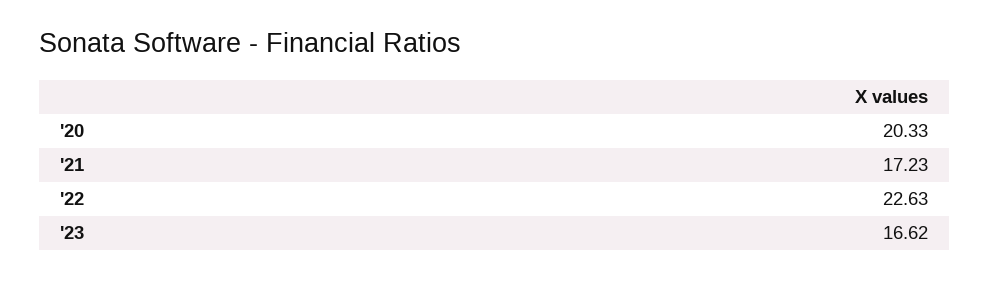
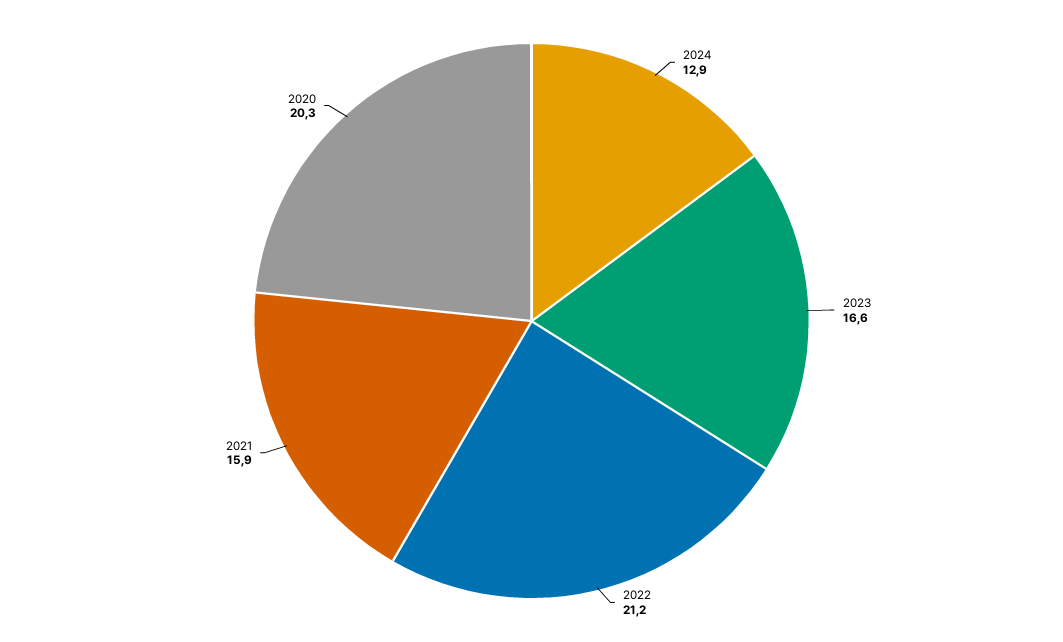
'21: 17.23 -> 15.9
'22: 22.63 -> 21.2
2024: none -> 12.9

